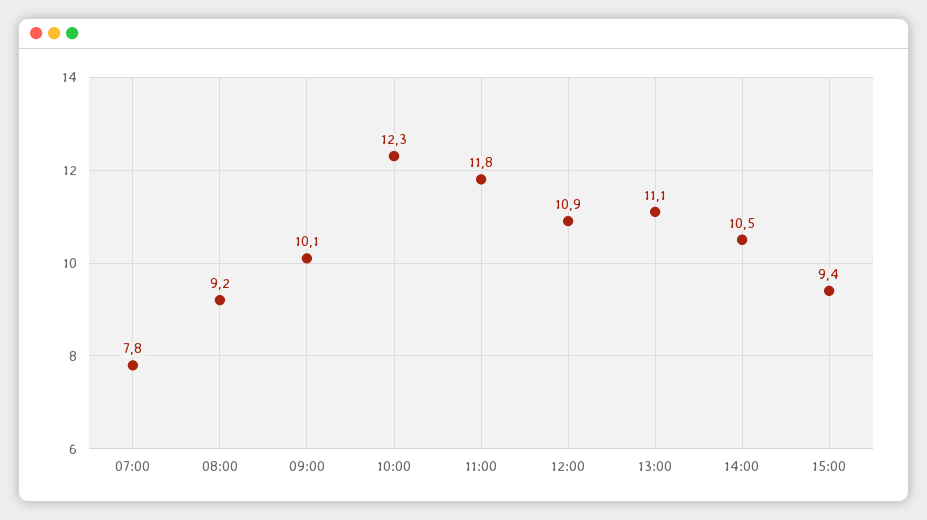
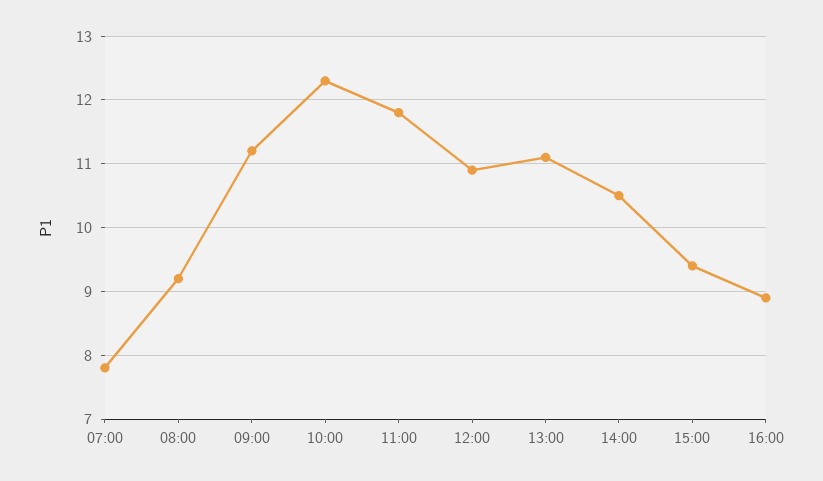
09:00: 10.1 -> 11.2
16:00: none -> 8.9

